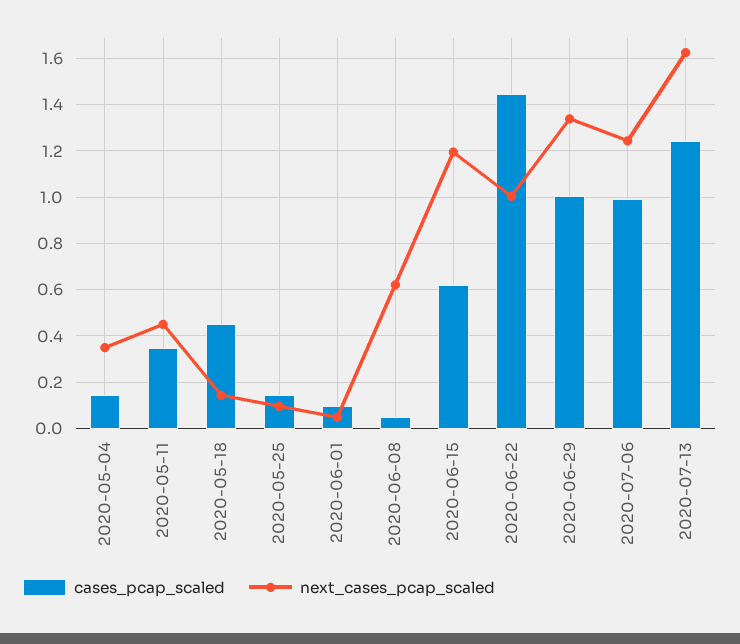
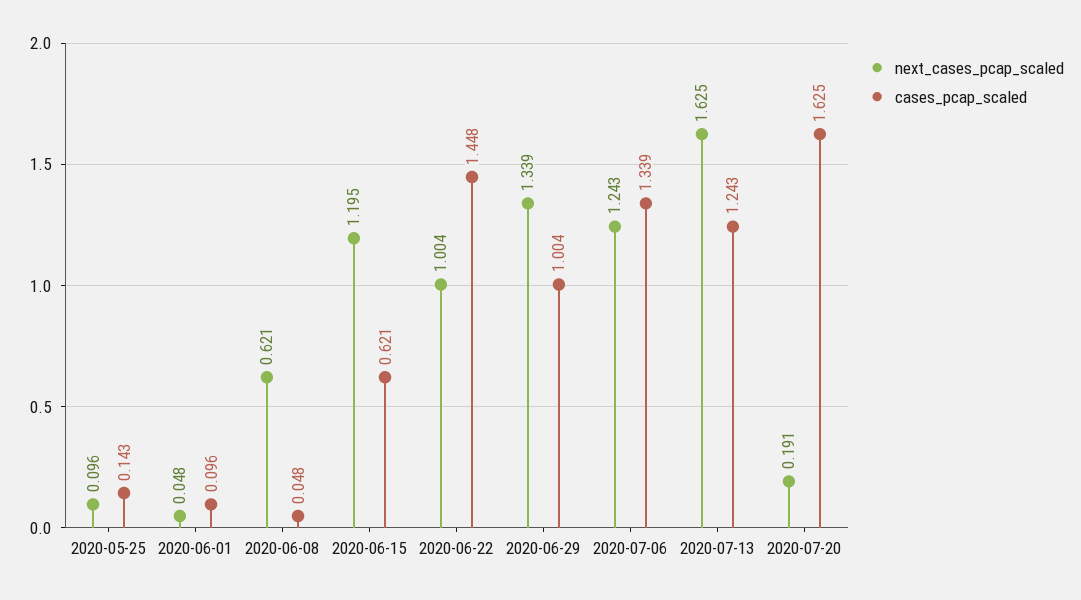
cases_pcap_scaled, 2020-05-04: 0.15 -> none
next_cases_pcap_scaled, 2020-05-04: 0.35 -> none
cases_pcap_scaled, 2020-05-11: 0.35 -> none
next_cases_pcap_scaled, 2020-05-11: 0.45 -> none
cases_pcap_scaled, 2020-05-18: 0.45 -> none
next_cases_pcap_scaled, 2020-05-18: 0.15 -> none
cases_pcap_scaled, 2020-07-06: 1 -> 1.339
next_cases_pcap_scaled, 2020-07-20: none -> 0.191
cases_pcap_scaled, 2020-07-20: none -> 1.625

